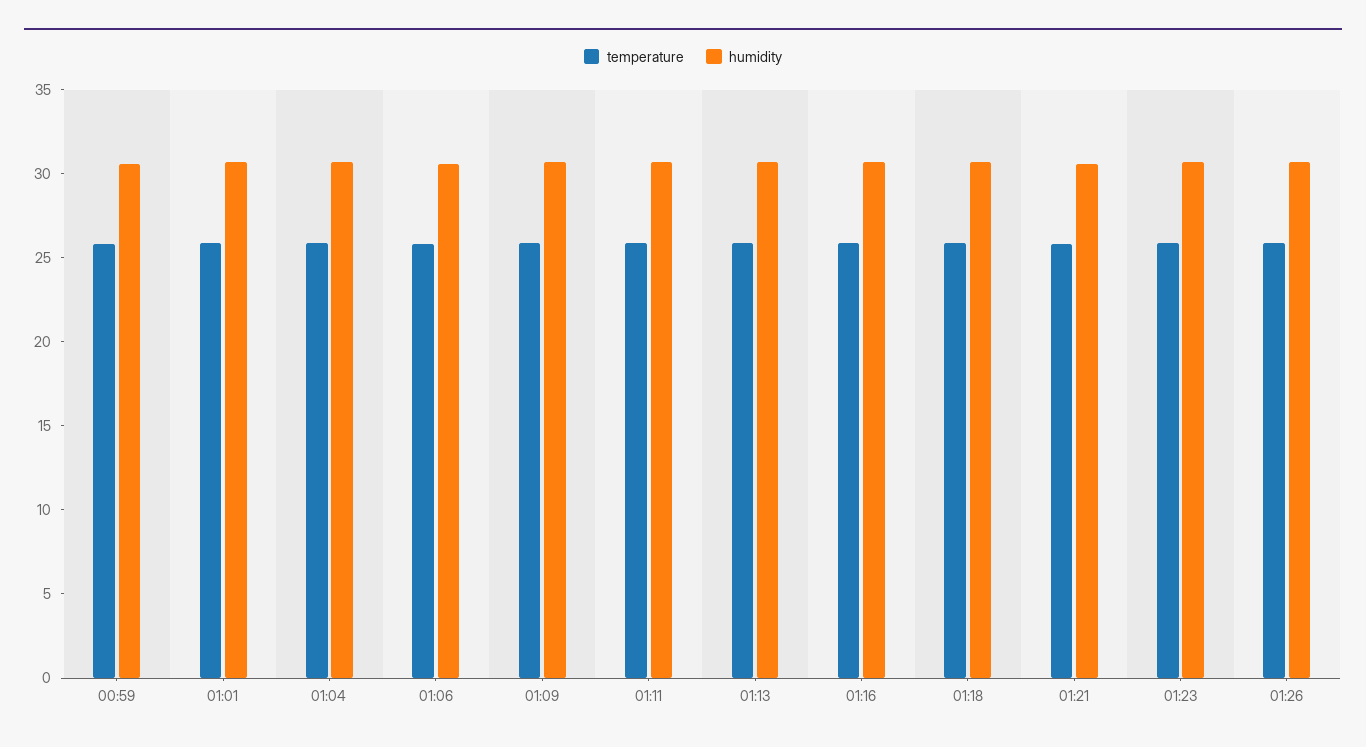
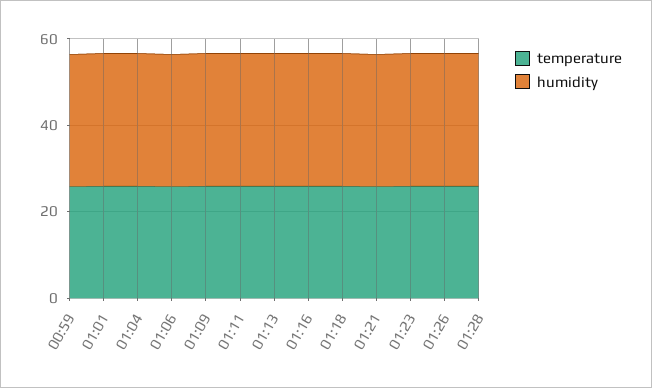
temperature, 01:28: none -> 25
humidity, 01:28: none -> 30

